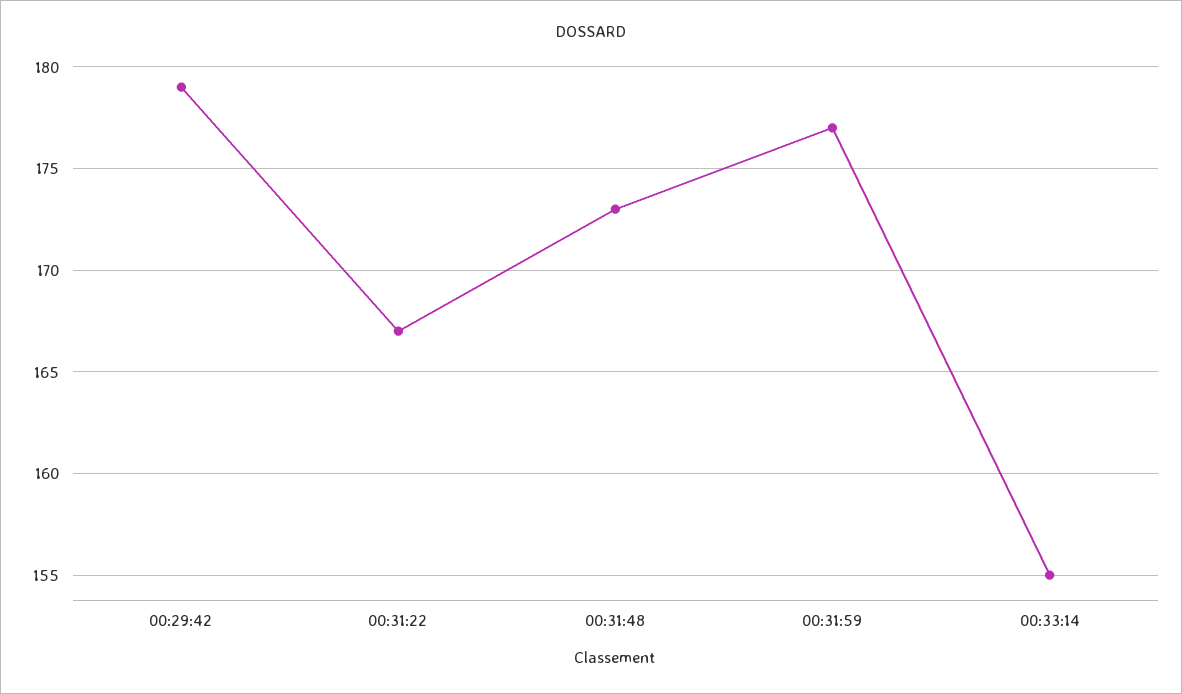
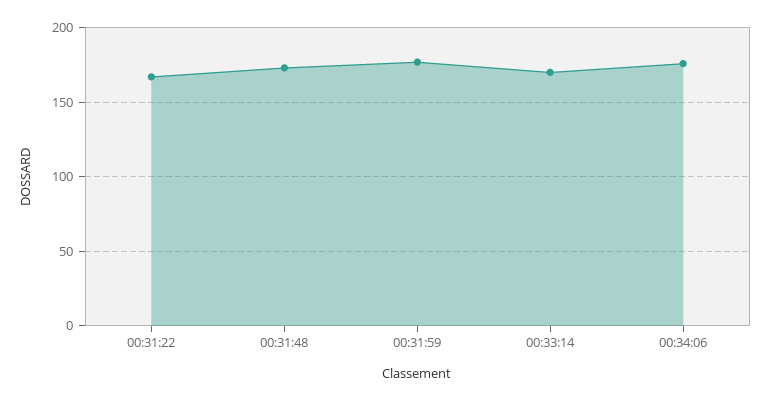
00:29:42: 179 -> none
00:33:14: 155 -> 170
00:34:06: none -> 175

